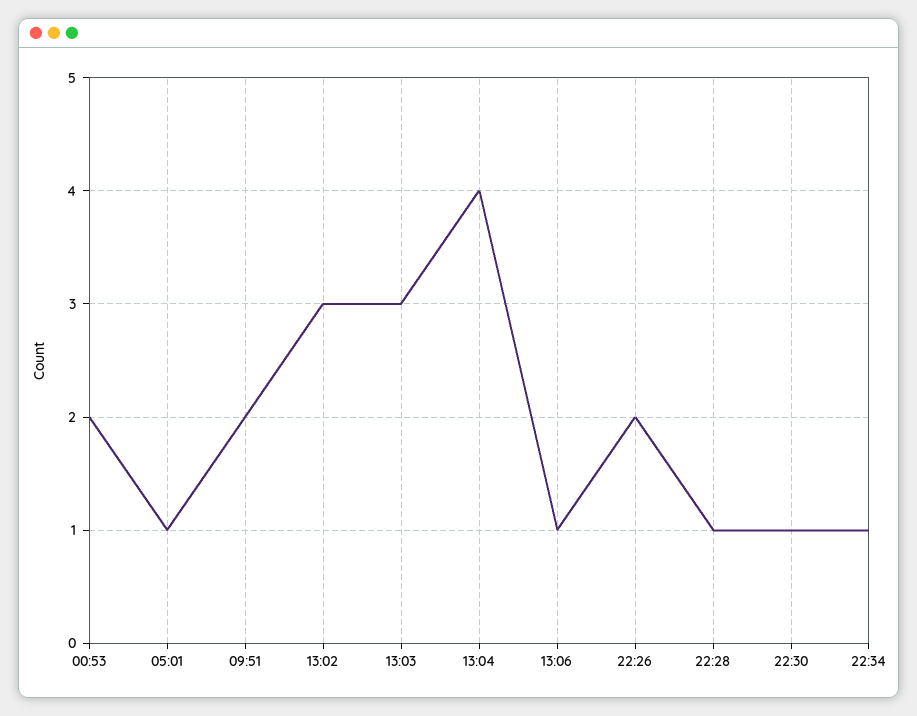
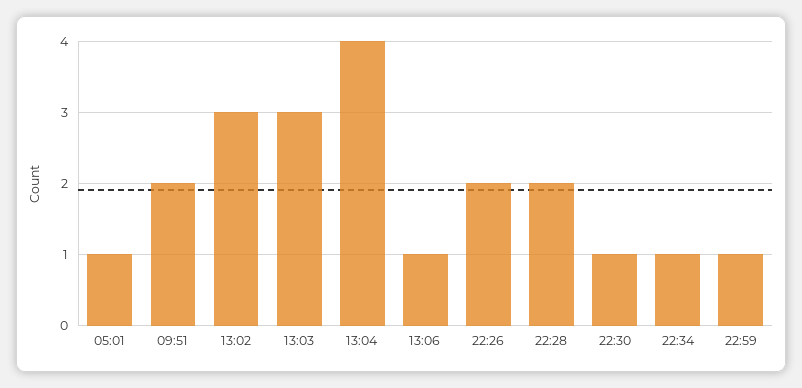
00:53: 2 -> none
22:28: 1 -> 2
22:59: none -> 1

